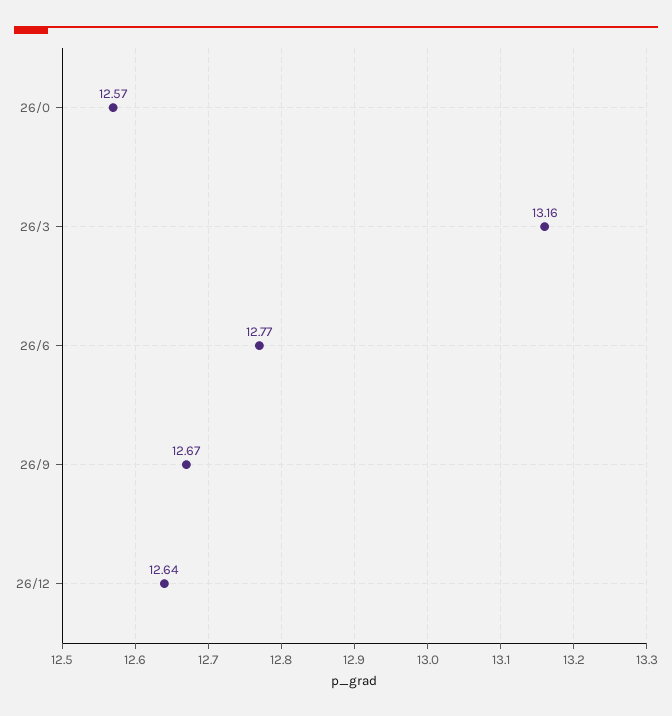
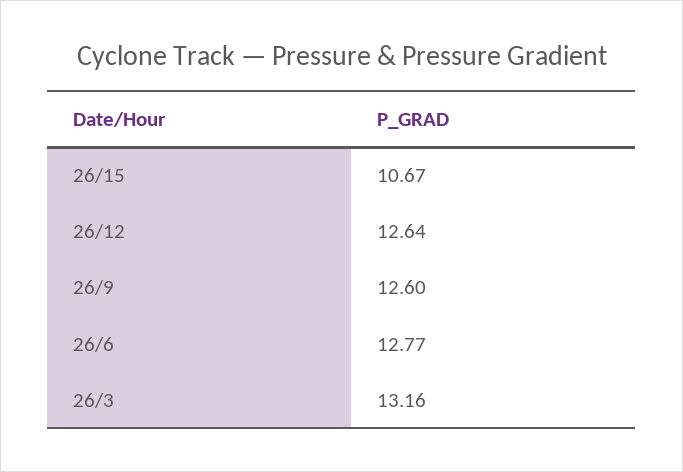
26/0: 12.57 -> none
26/9: 12.67 -> 12.6
26/15: none -> 10.67

